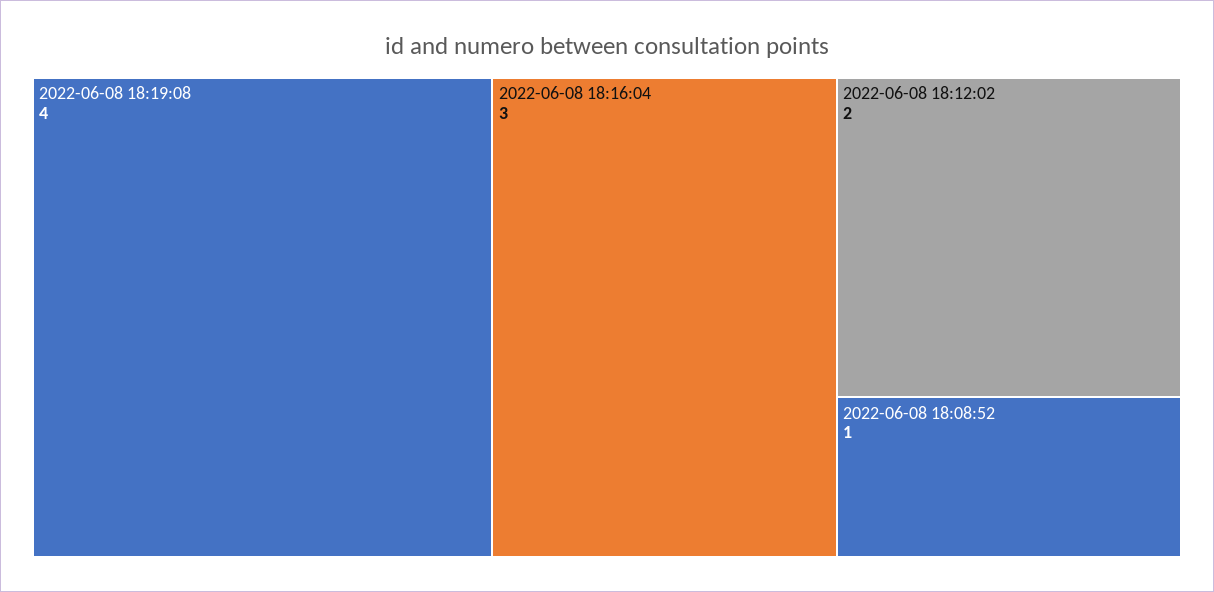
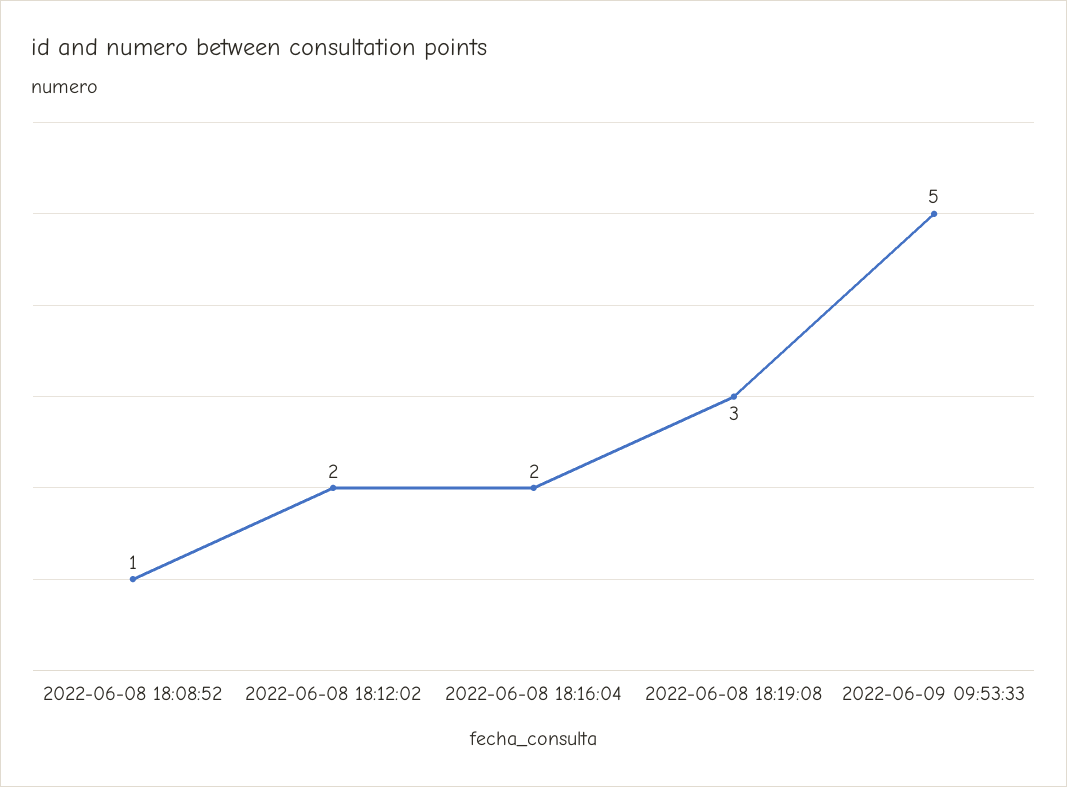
2022-06-08 18:19:08: 4 -> 3
2022-06-08 18:16:04: 3 -> 2
2022-06-09 09:53:33: none -> 5

